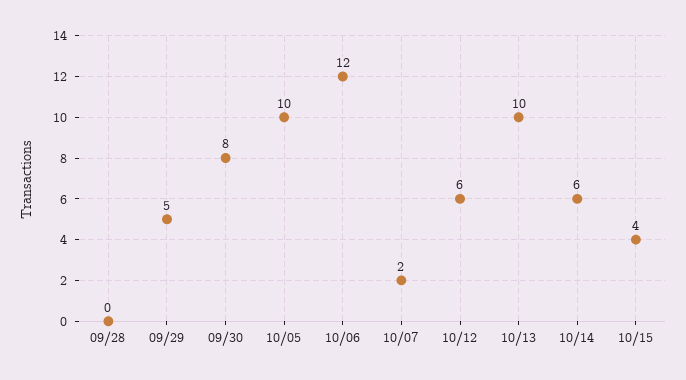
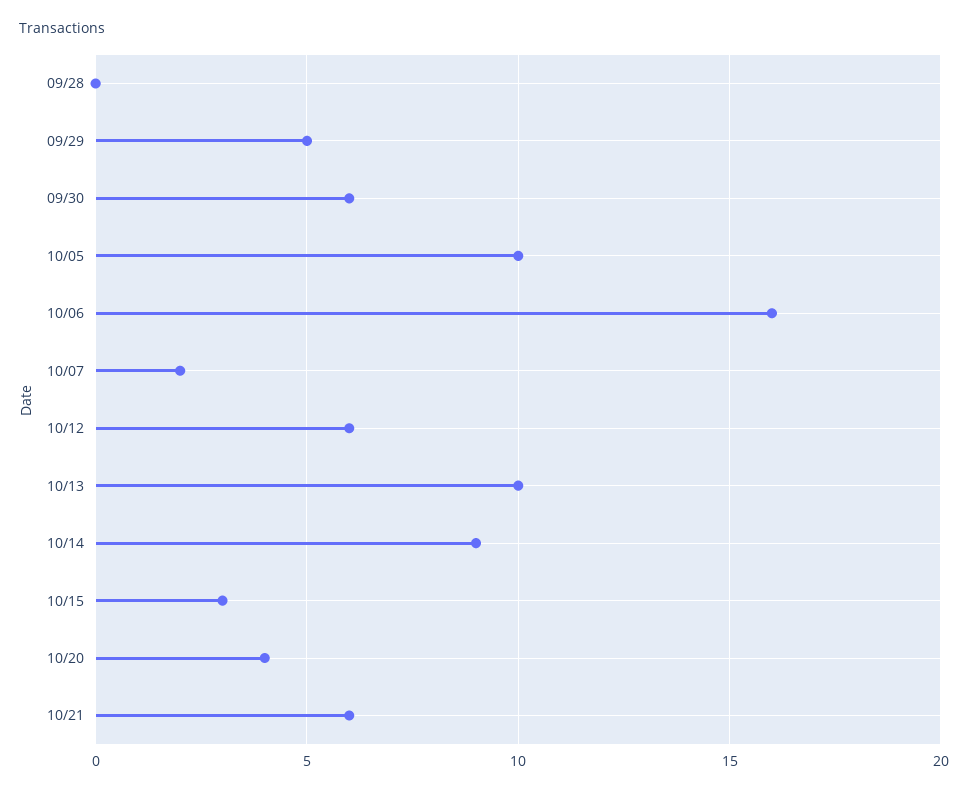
09/30: 8 -> 6
10/06: 12 -> 16
10/14: 6 -> 9
10/15: 4 -> 3
10/20: none -> 4
10/21: none -> 6

